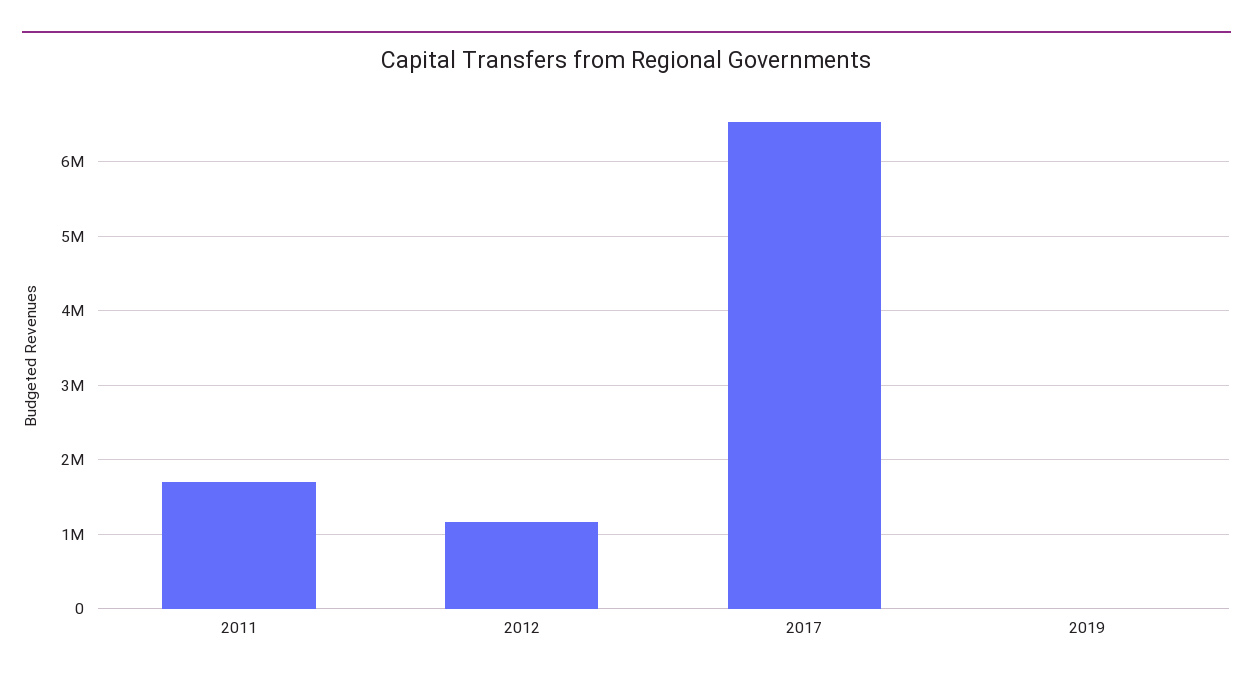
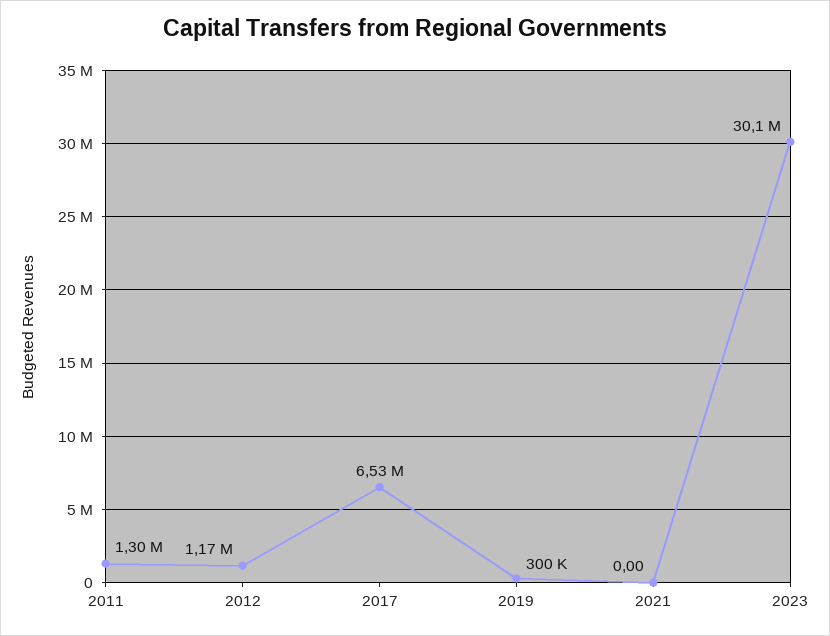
2011: 1700000 -> 1300000
2019: 0 -> 300000
2021: none -> 0
2023: none -> 30100000

